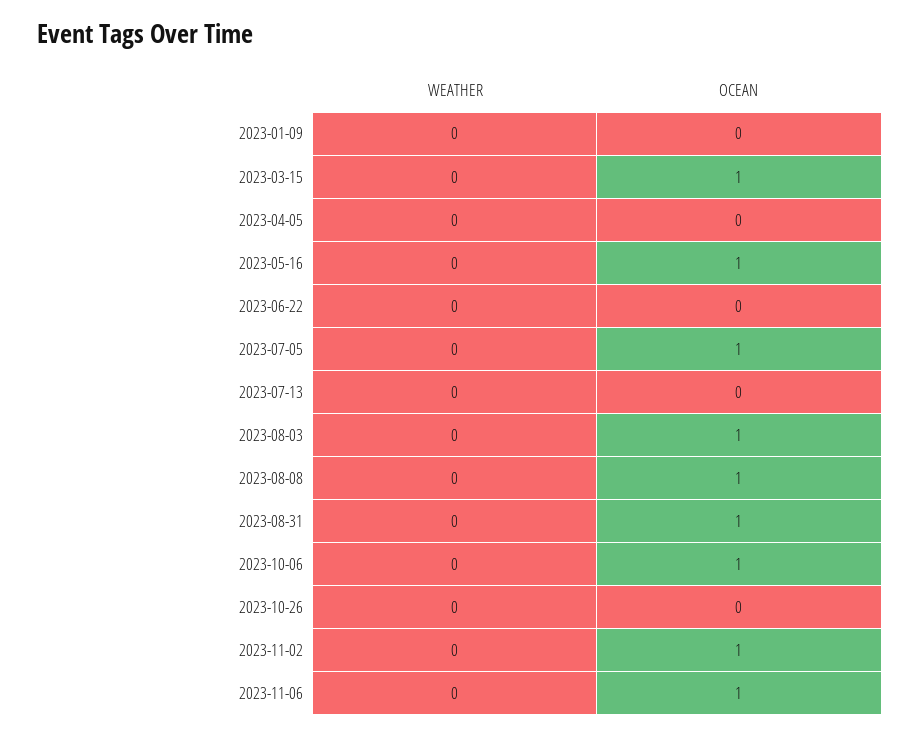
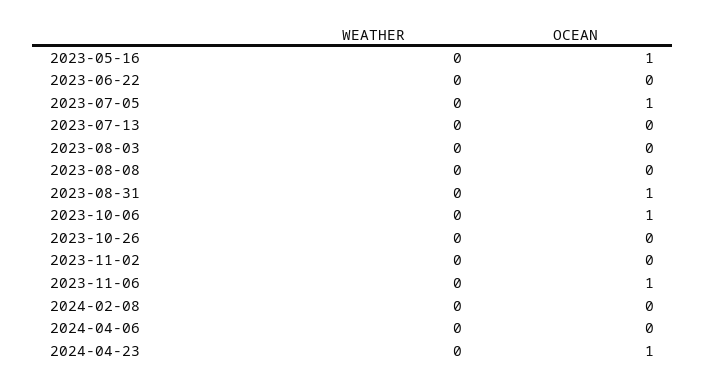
WEATHER, 2023-01-09: 0 -> none
OCEAN, 2023-01-09: 0 -> none
WEATHER, 2023-03-15: 0 -> none
OCEAN, 2023-03-15: 1 -> none
WEATHER, 2023-04-05: 0 -> none
OCEAN, 2023-04-05: 0 -> none
OCEAN, 2023-08-03: 1 -> 0
OCEAN, 2023-08-08: 1 -> 0
OCEAN, 2023-11-02: 1 -> 0
WEATHER, 2024-02-08: none -> 0
OCEAN, 2024-02-08: none -> 0
WEATHER, 2024-04-06: none -> 0
OCEAN, 2024-04-06: none -> 0
WEATHER, 2024-04-23: none -> 0
OCEAN, 2024-04-23: none -> 1

